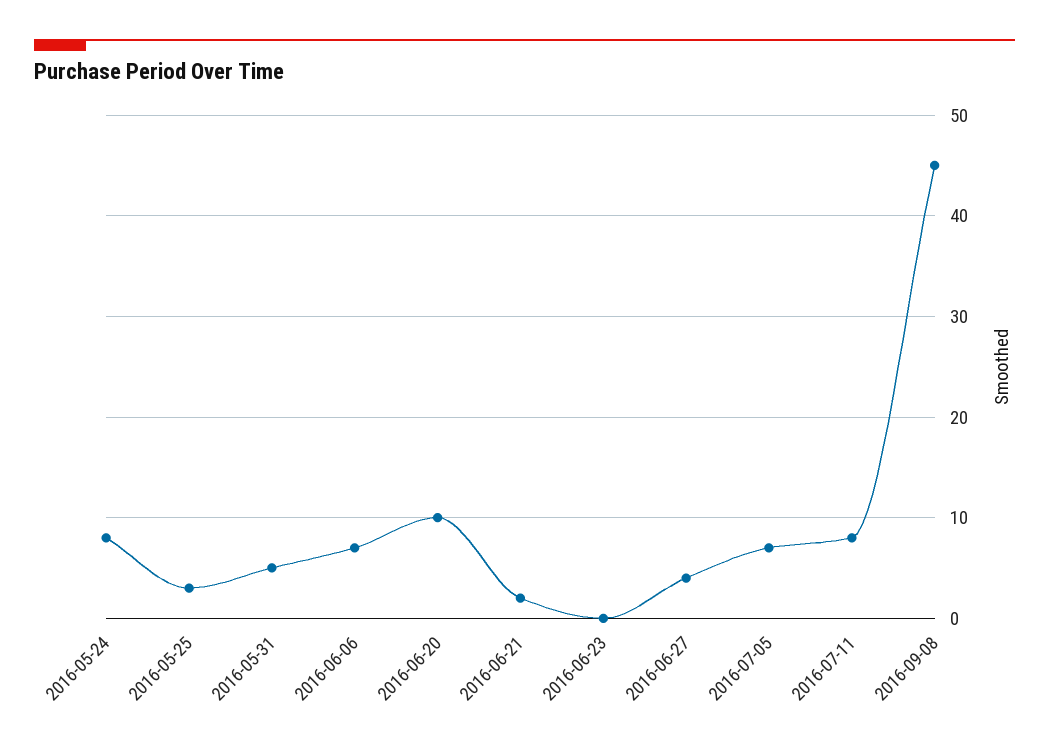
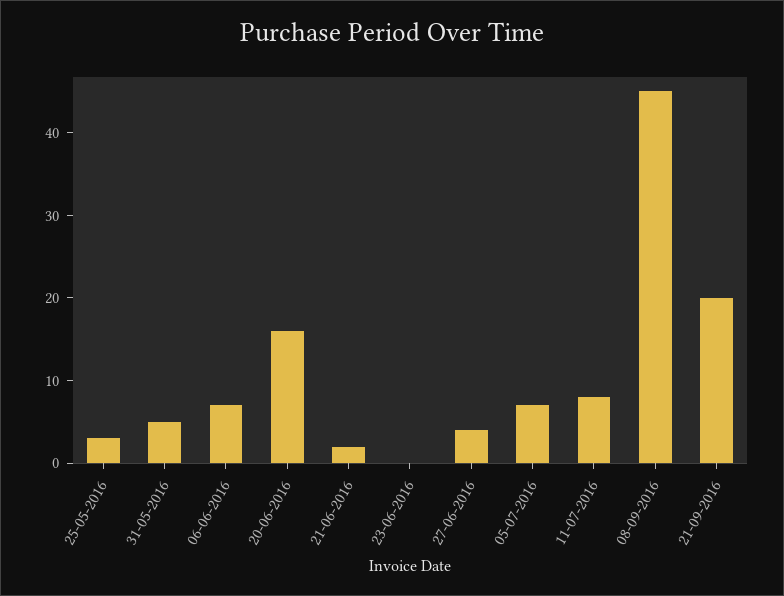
2016-05-24: 8 -> none
2016-06-20: 10 -> 16
21-09-2016: none -> 20

